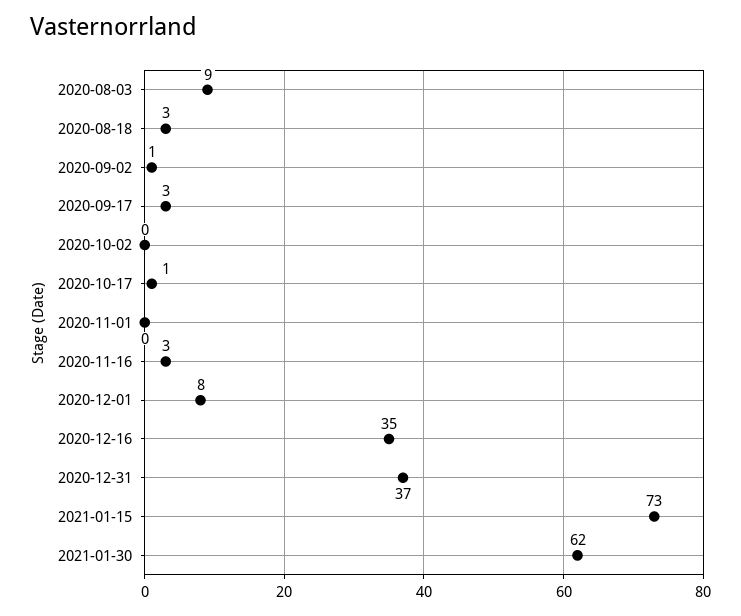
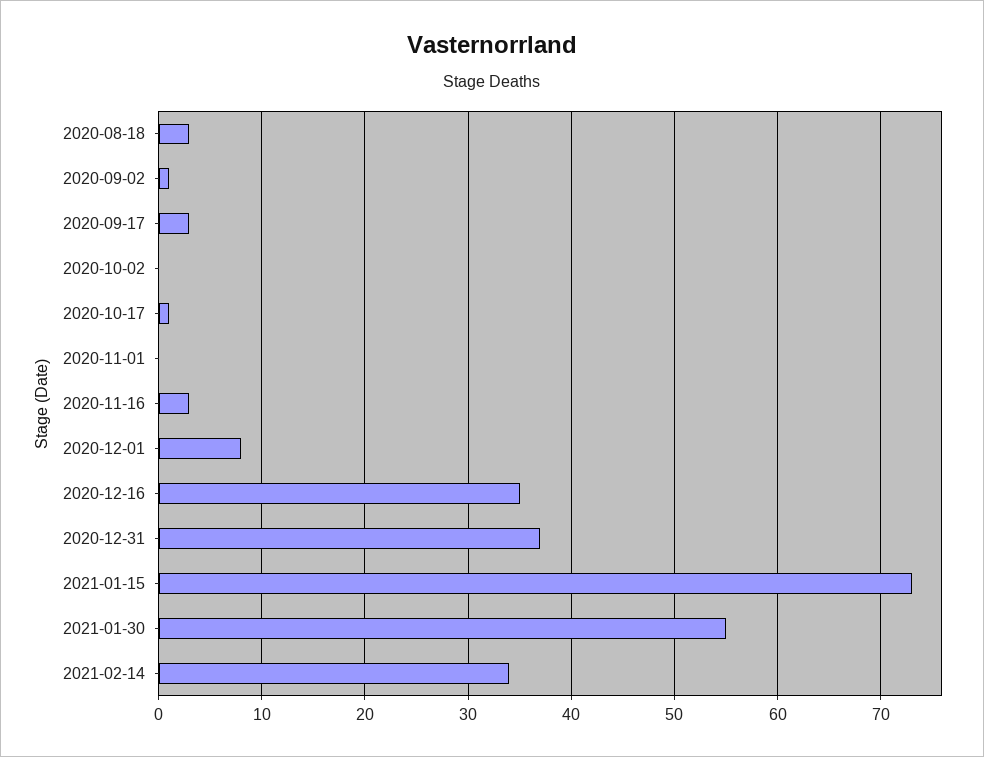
2020-08-03: 9 -> none
2021-01-30: 62 -> 55
2021-02-14: none -> 34

